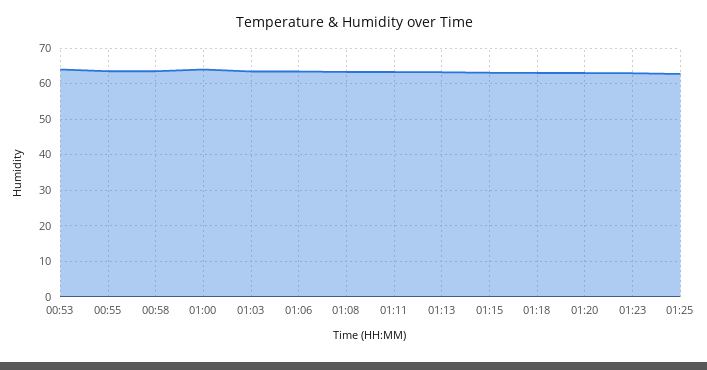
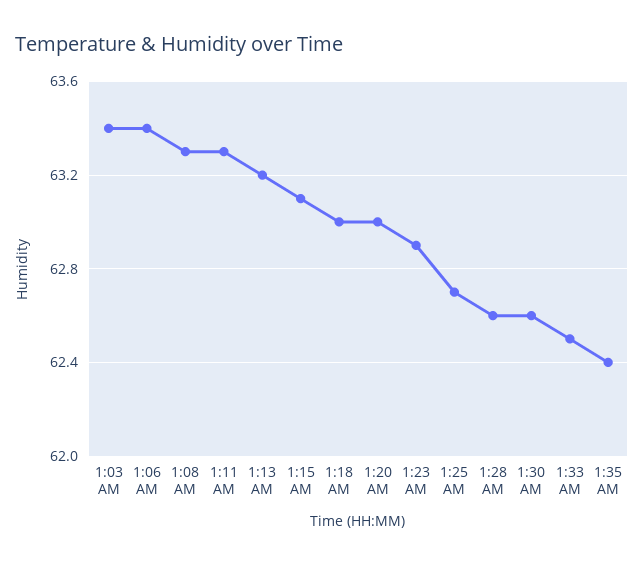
00:53: 64 -> none
00:55: 64 -> none
00:58: 64 -> none
01:00: 64 -> none
1:28 AM: none -> 62.6
1:30 AM: none -> 62.6
1:33 AM: none -> 62.5
1:35 AM: none -> 62.4

